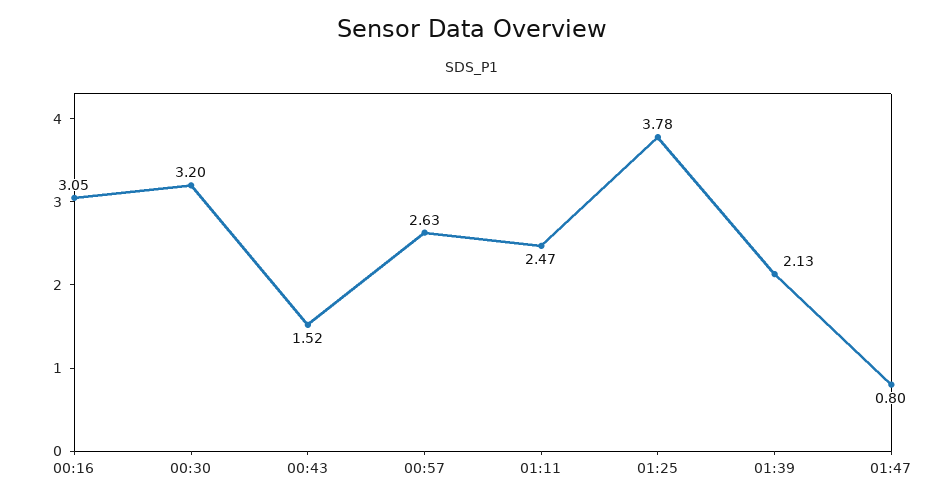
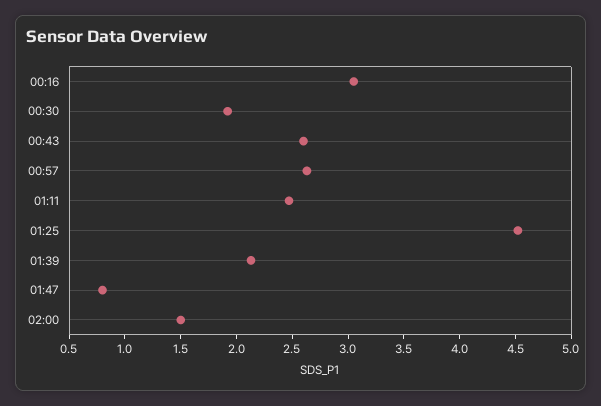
00:30: 3.2 -> 1.9
00:43: 1.52 -> 2.6
01:25: 3.78 -> 4.5
02:00: none -> 1.5

